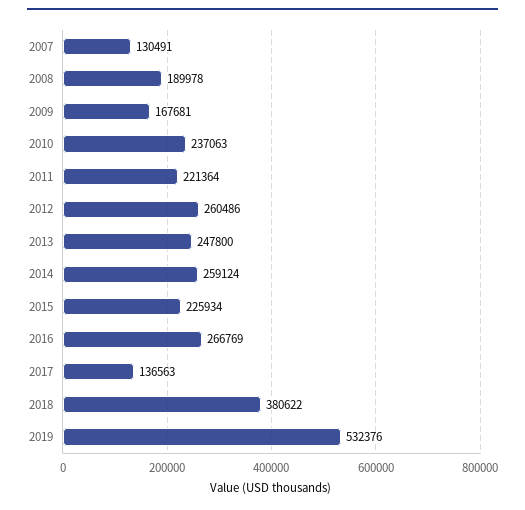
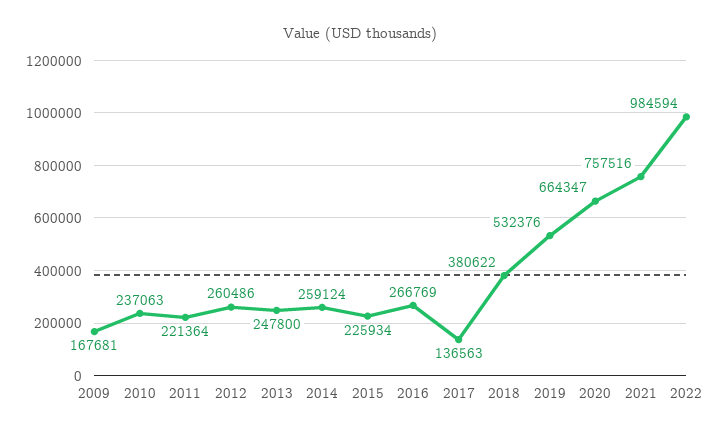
2007: 130491 -> none
2008: 189978 -> none
2020: none -> 664347
2021: none -> 757516
2022: none -> 984594

